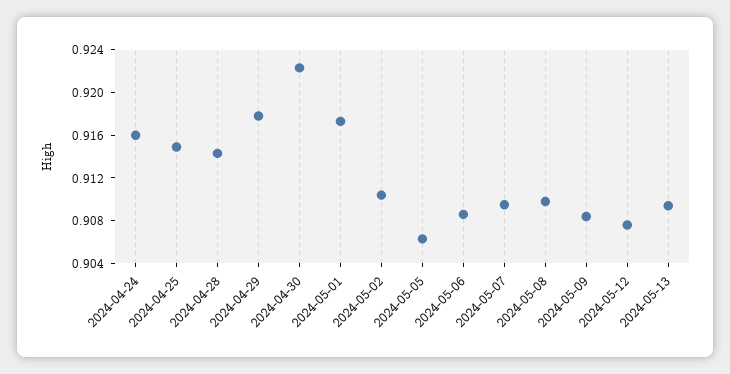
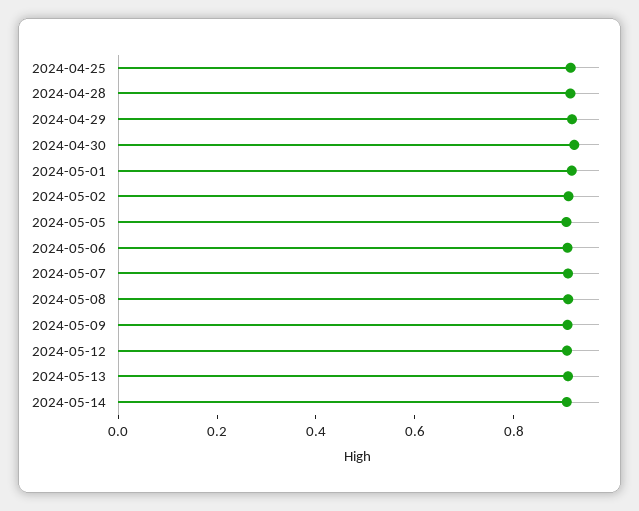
2024-04-24: 0.916 -> none
2024-05-14: none -> 0.9

